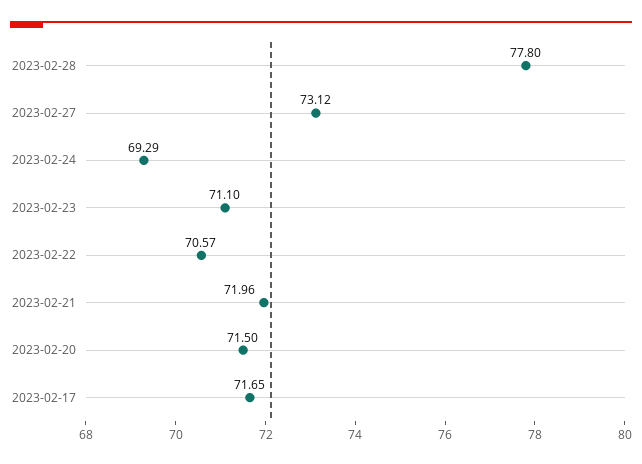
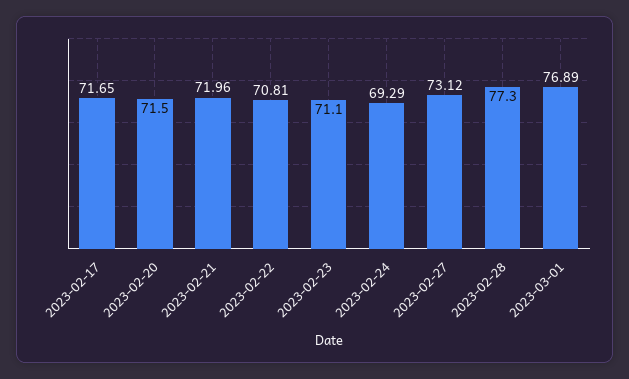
2023-02-28: 77.8 -> 77.3
2023-02-22: 70.57 -> 70.81
2023-03-01: none -> 76.89

